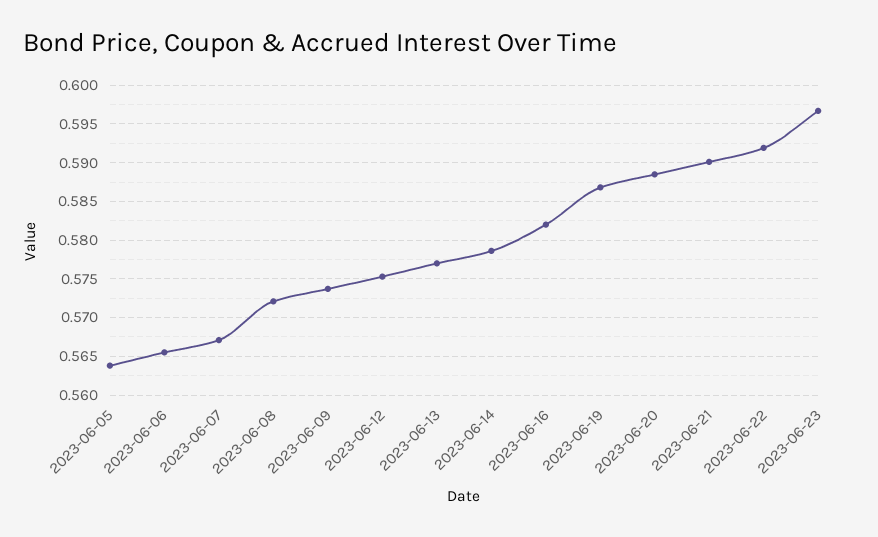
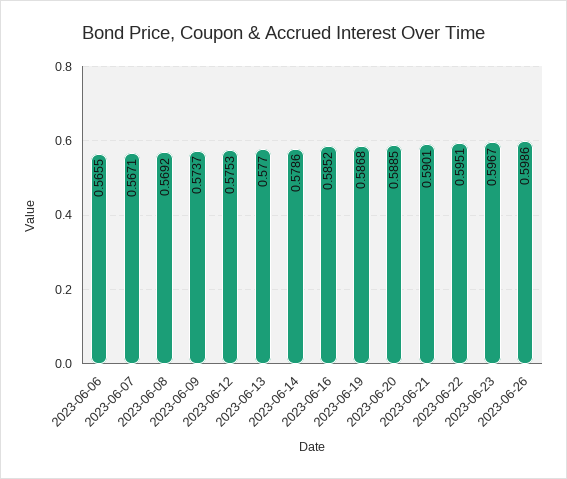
2023-06-05: 0.564 -> none
2023-06-08: 0.572 -> 0.5692
2023-06-16: 0.582 -> 0.5852
2023-06-22: 0.592 -> 0.5951
2023-06-26: none -> 0.5986

